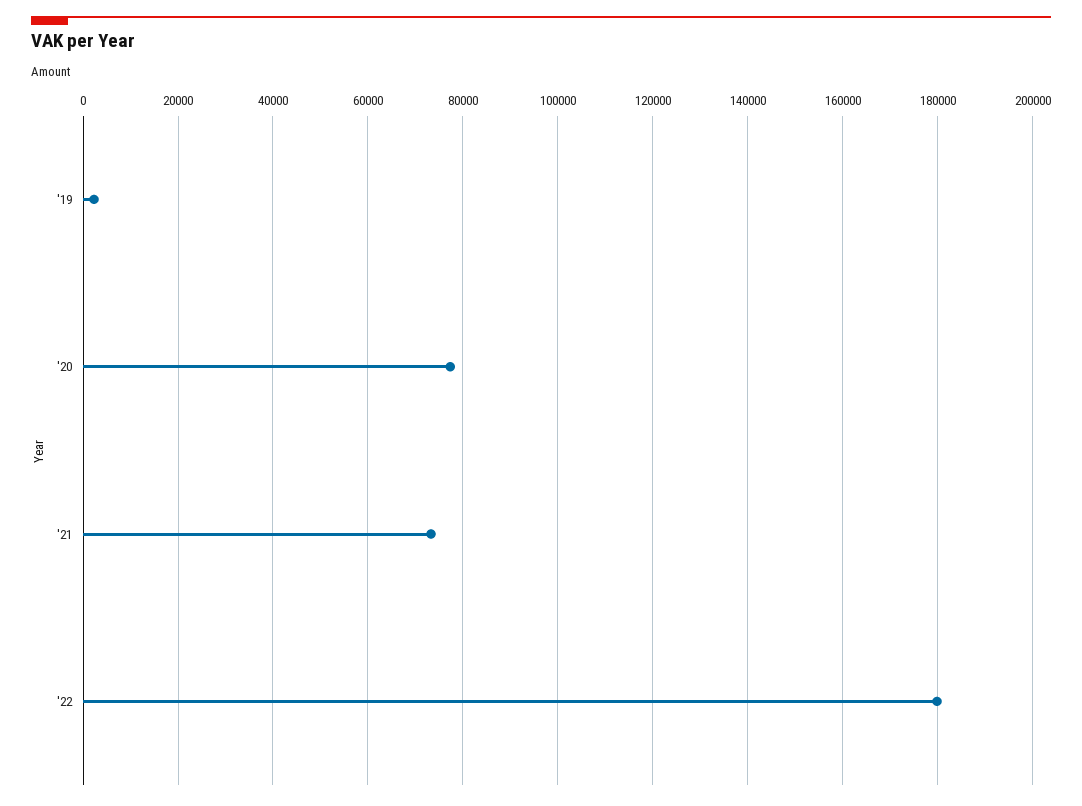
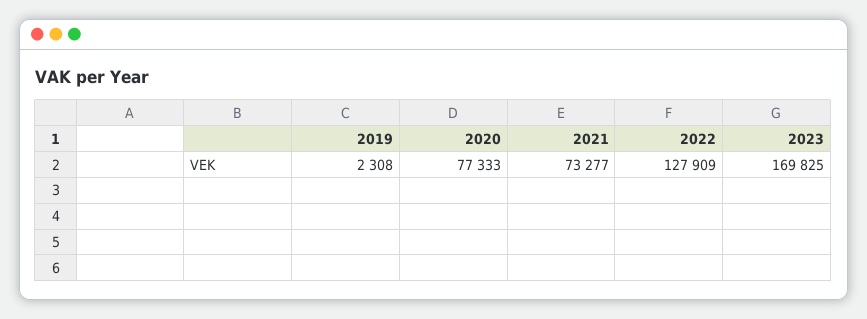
'22: 180000 -> 127909
2023: none -> 169825

